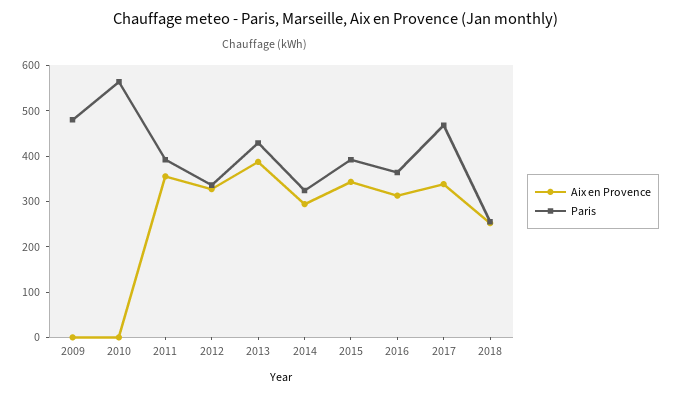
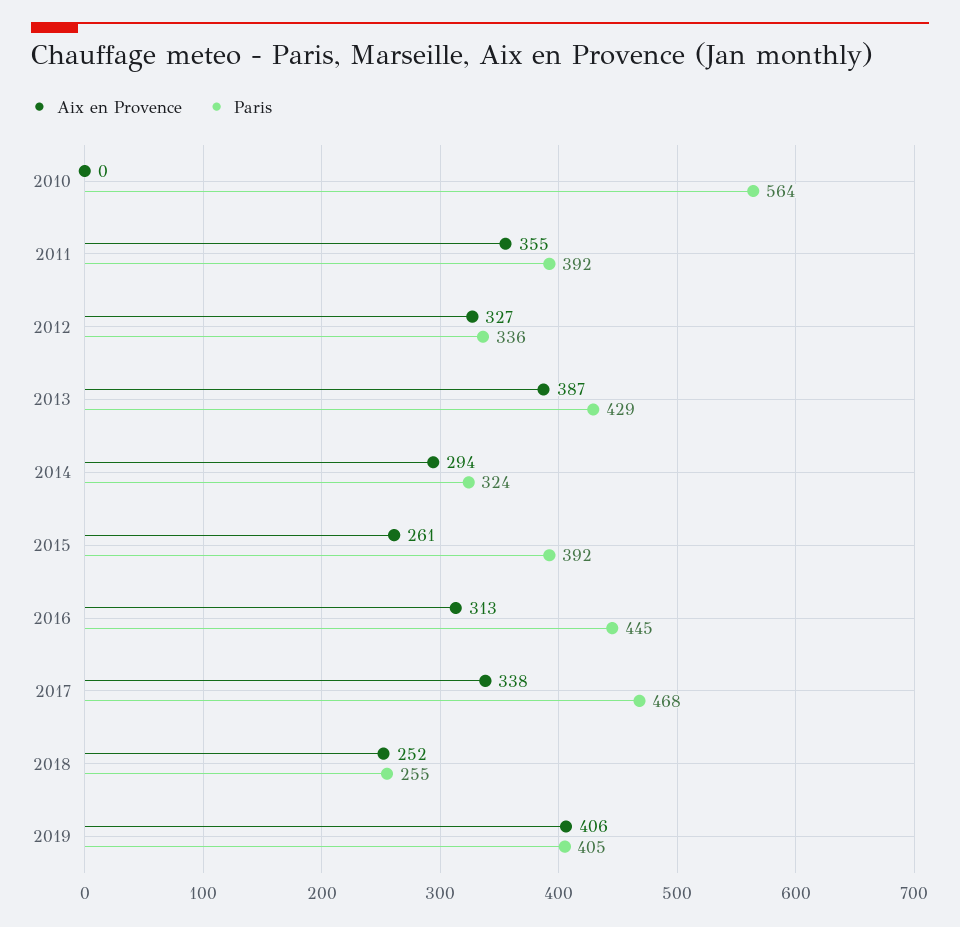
Aix en Provence, 2009: 0 -> none
Paris, 2009: 480 -> none
Aix en Provence, 2015: 340 -> 261
Paris, 2016: 360 -> 445
Aix en Provence, 2019: none -> 406
Paris, 2019: none -> 405

